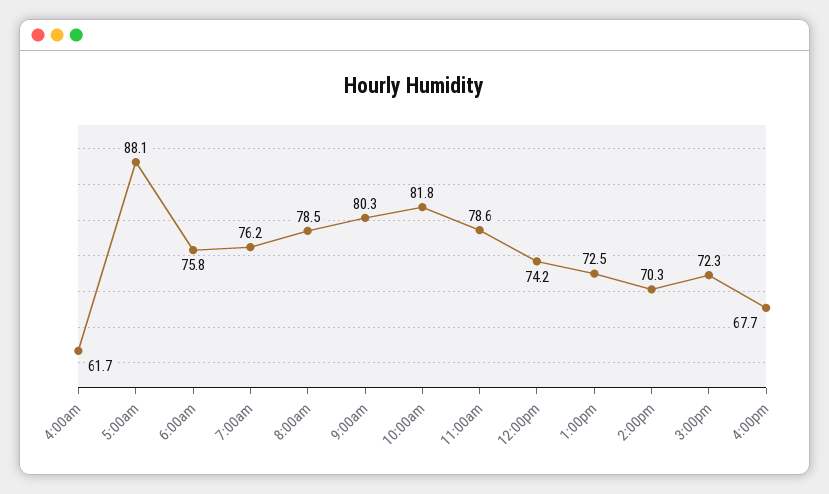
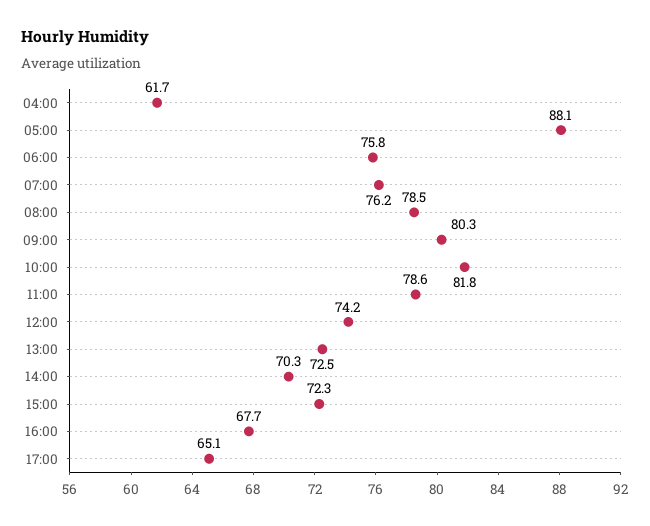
17:00: none -> 65.1

